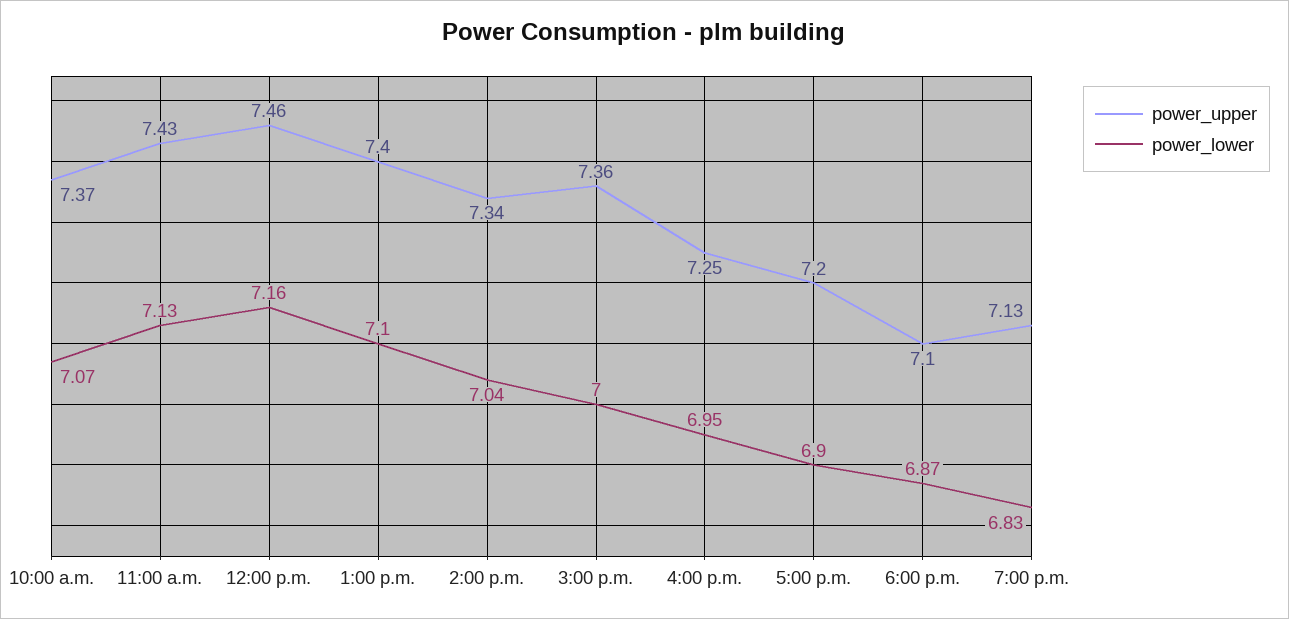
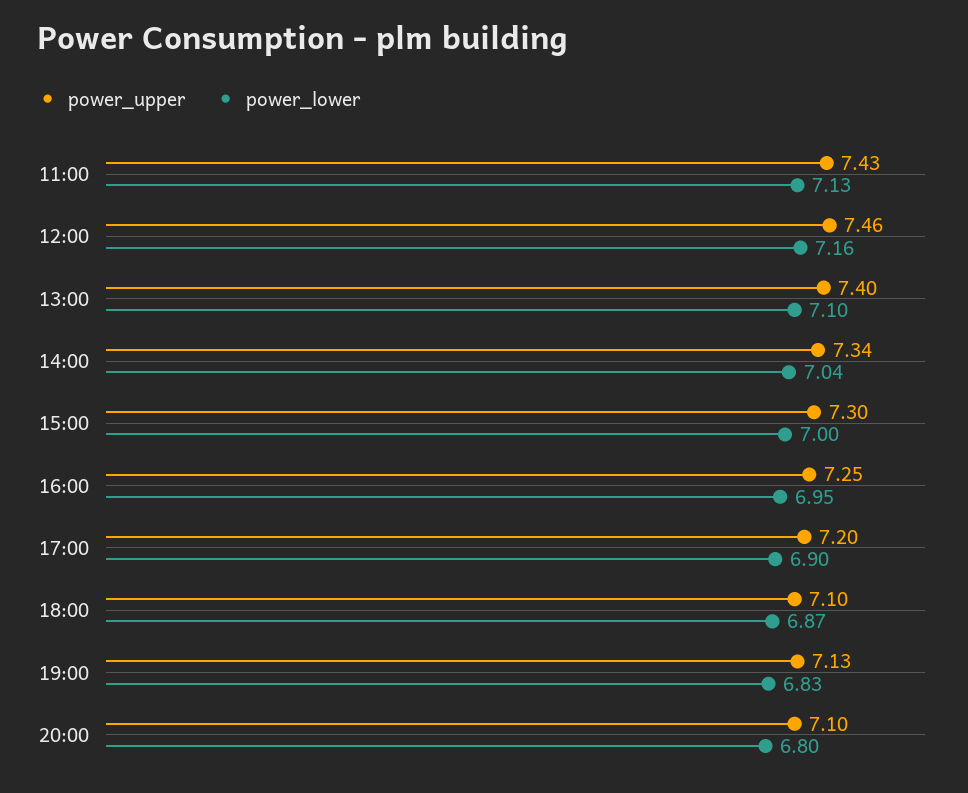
power_upper, 10:00 a.m.: 7.37 -> none
power_lower, 10:00 a.m.: 7.07 -> none
power_upper, 3:00 p.m.: 7.36 -> 7.3
power_upper, 20:00: none -> 7.1
power_lower, 20:00: none -> 6.8

